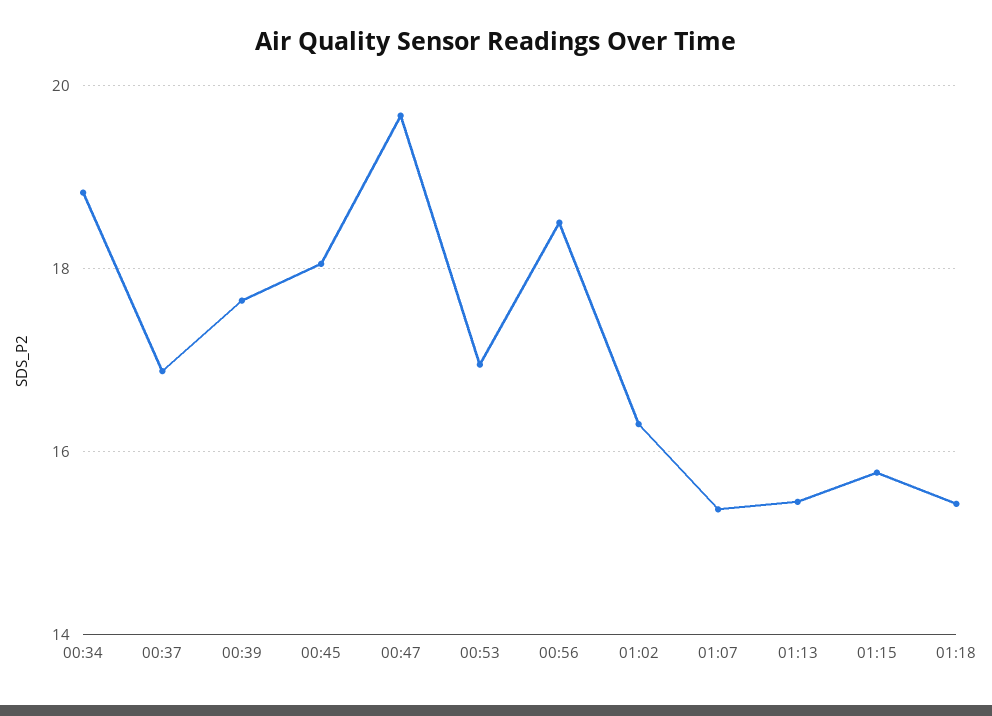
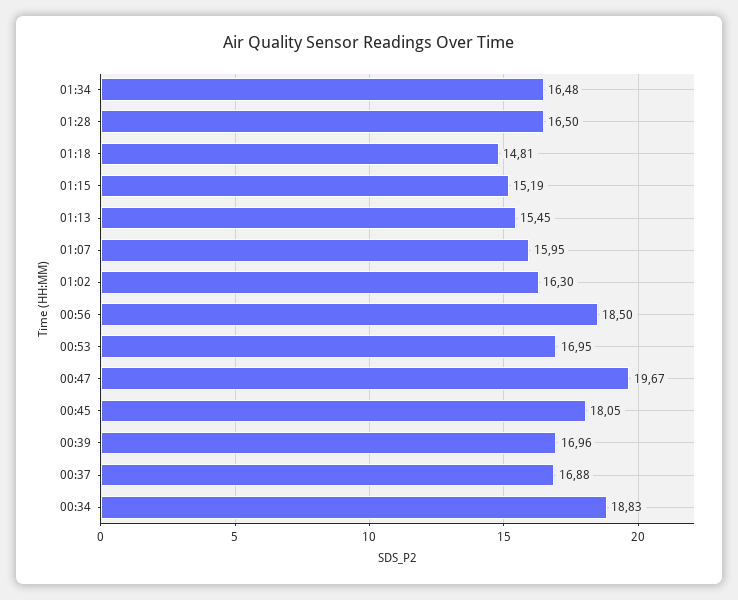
00:39: 17.6 -> 16.96
01:07: 15.4 -> 15.95
01:15: 15.8 -> 15.19
01:18: 15.4 -> 14.81
01:34: none -> 16.48
01:28: none -> 16.5

